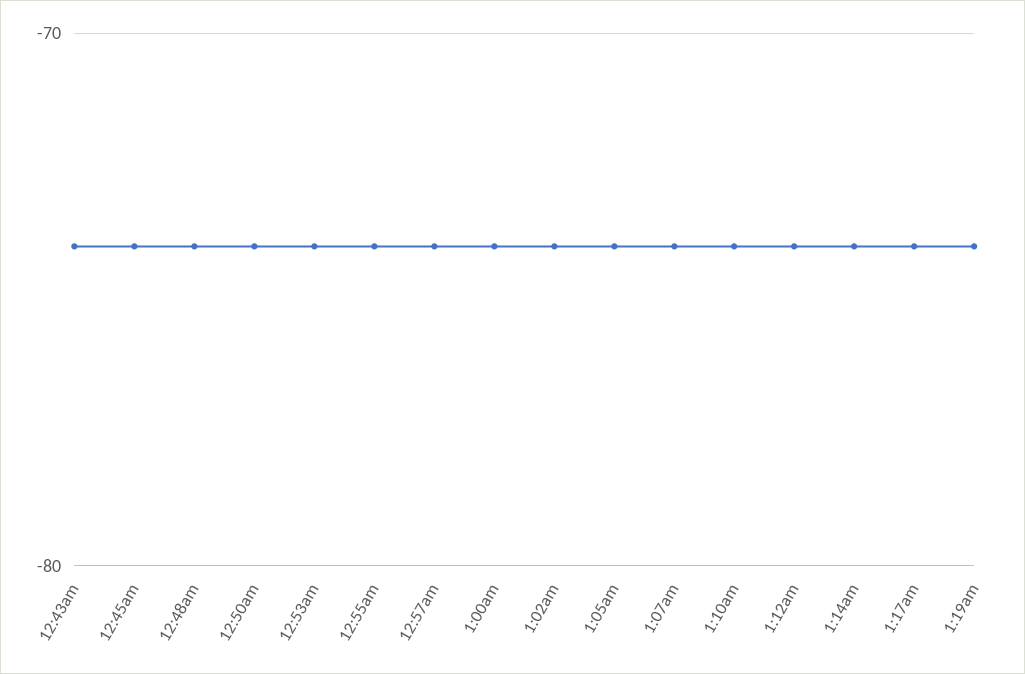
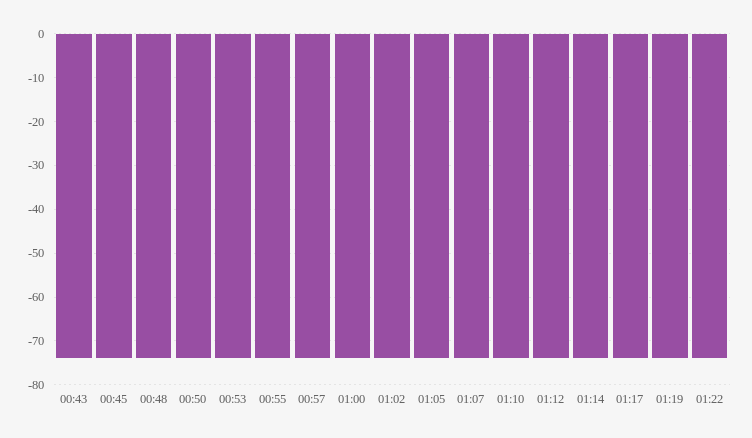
01:22: none -> -75

